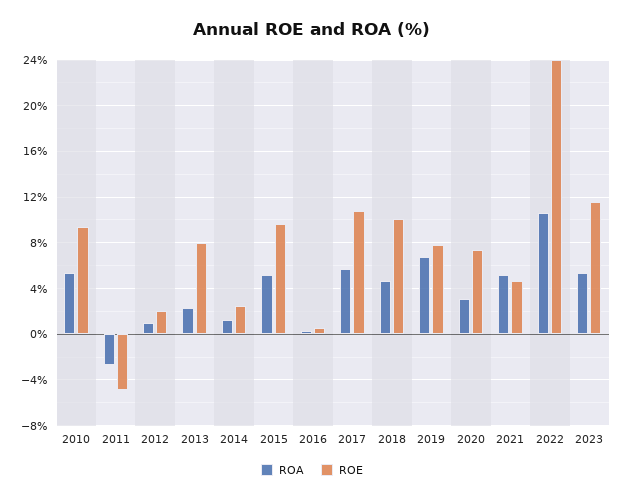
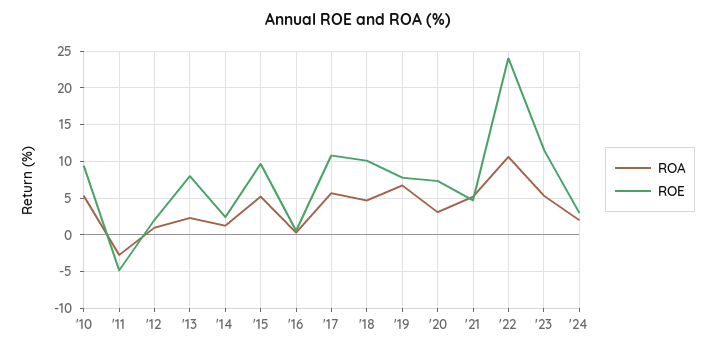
ROA, '24: none -> 2
ROE, '24: none -> 3

